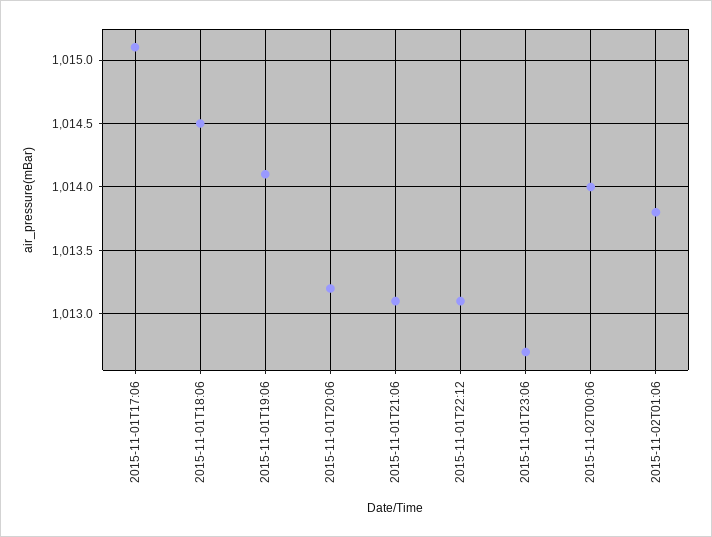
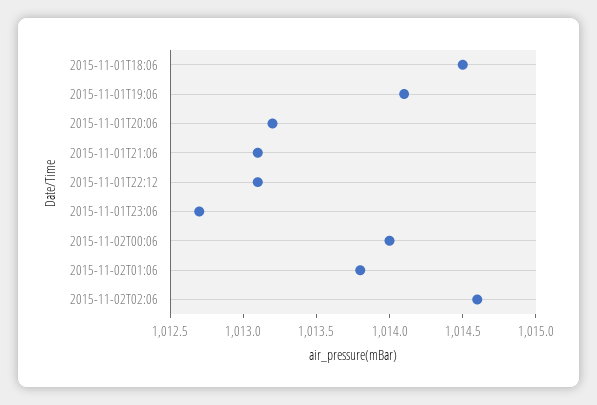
2015-11-01T17:06: 1015.1 -> none
2015-11-02T02:06: none -> 1014.6

